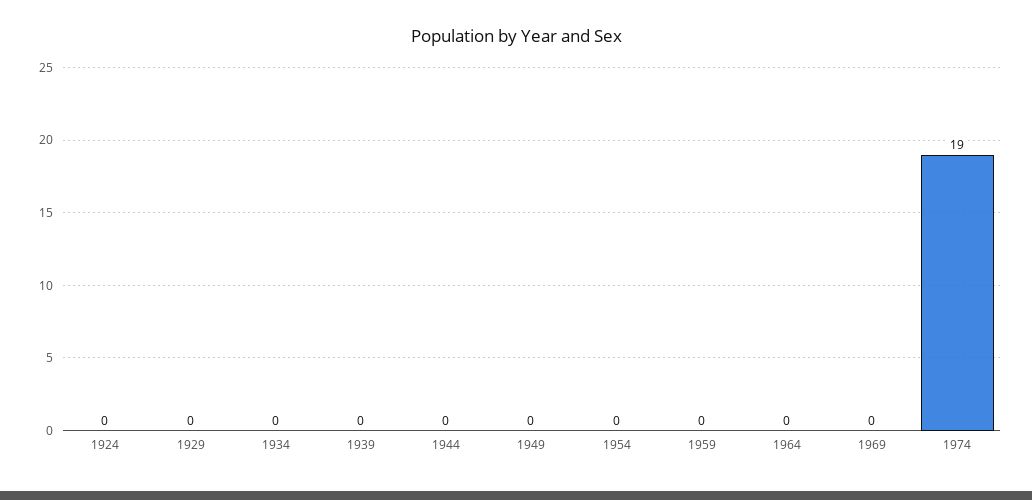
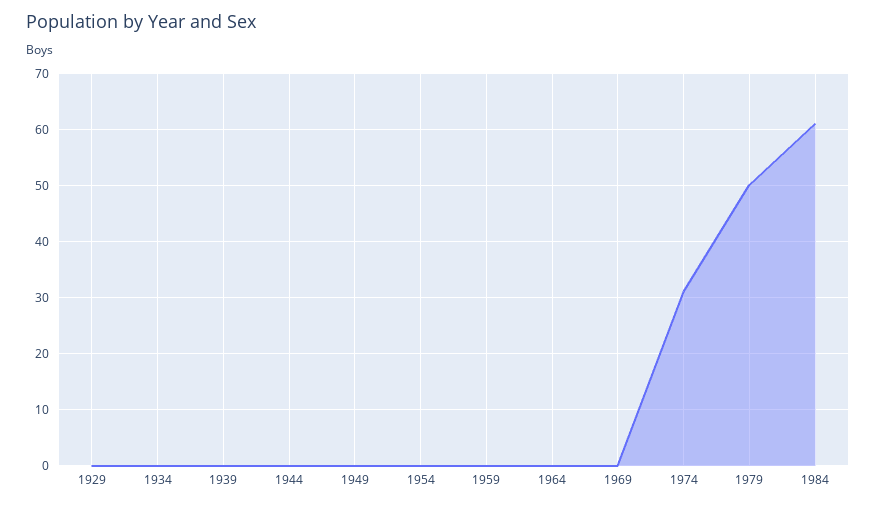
1924: 0 -> none
1974: 19 -> 30
1979: none -> 50
1984: none -> 60

